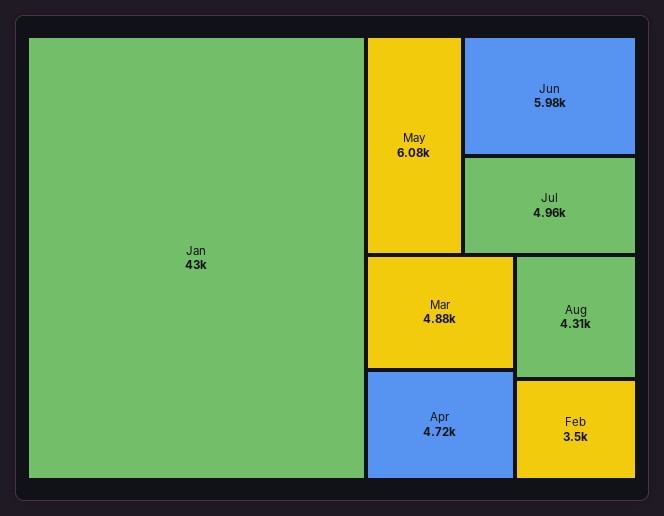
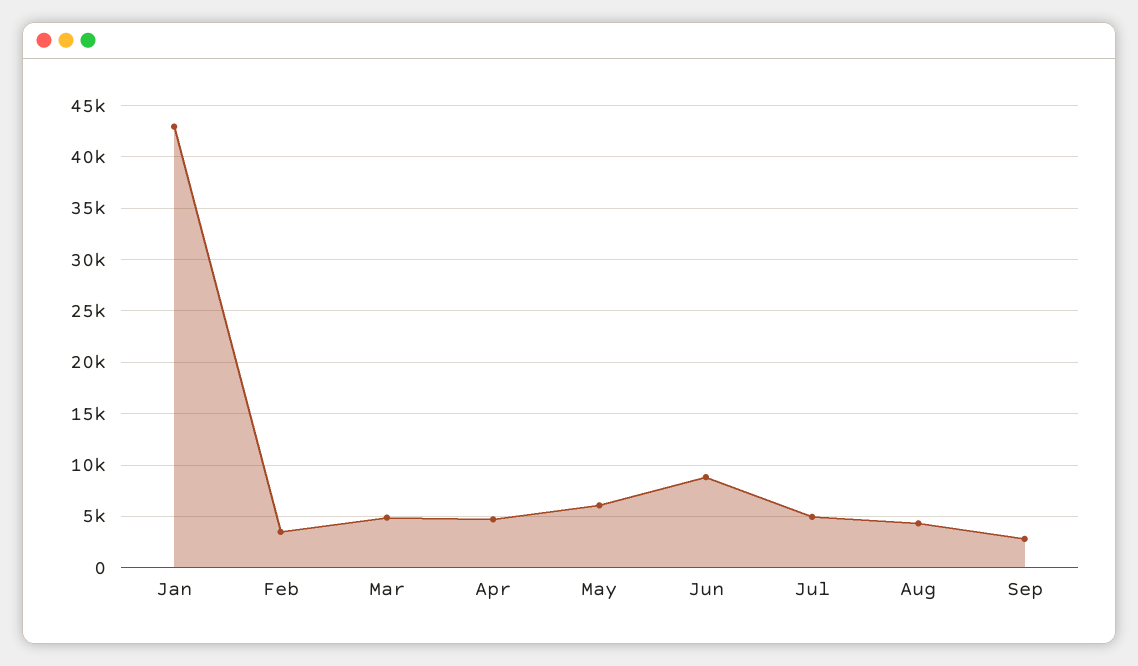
Jun: 5980 -> 9000
Sep: none -> 3000

